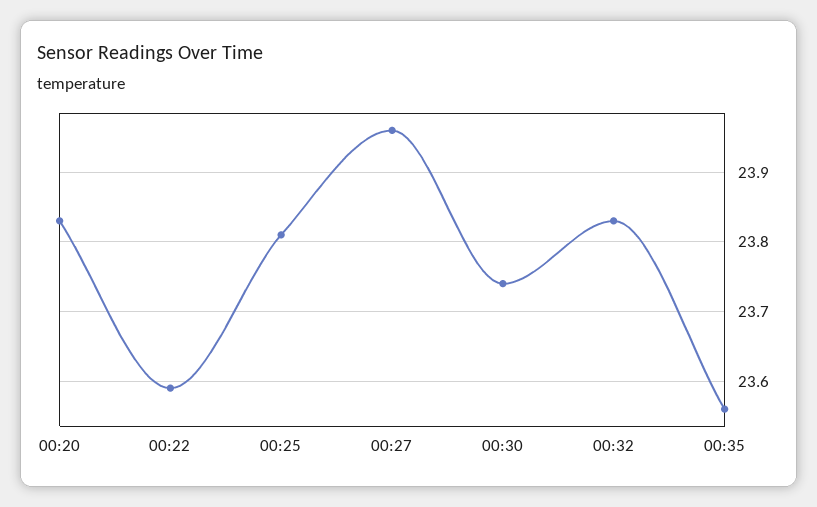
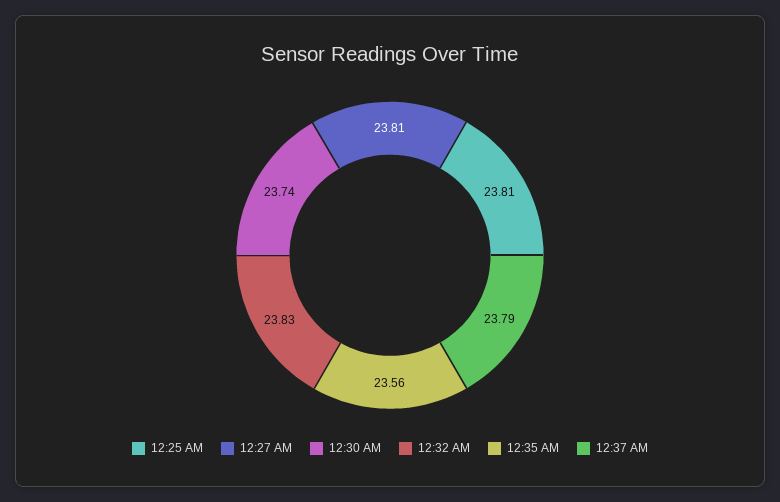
00:20: 23.83 -> none
00:22: 23.59 -> none
00:27: 23.96 -> 23.81
12:37 AM: none -> 23.79

